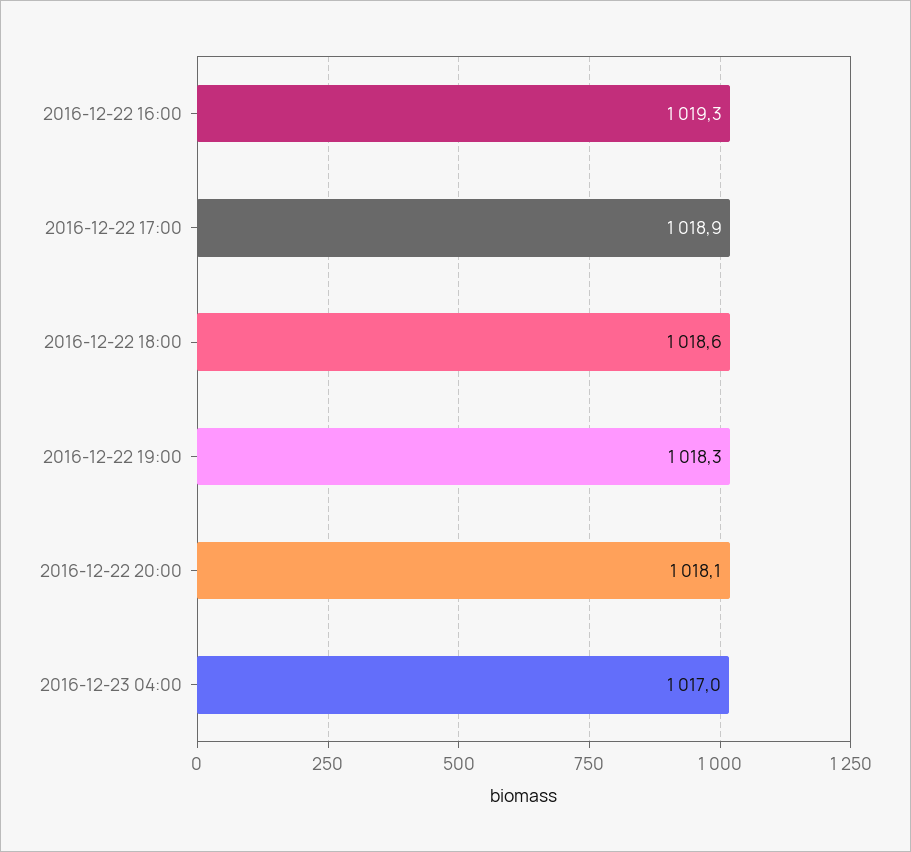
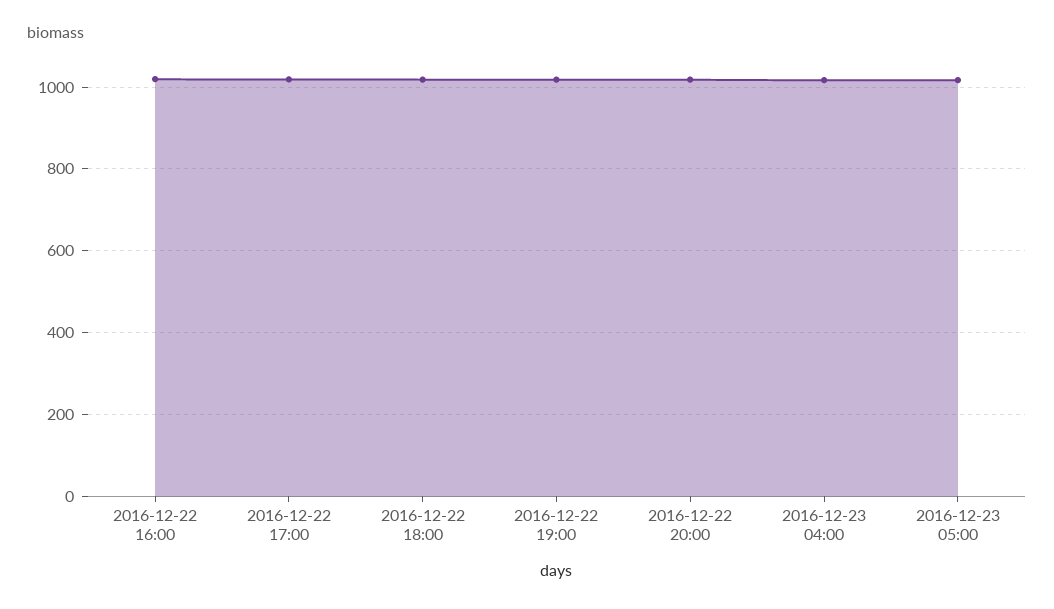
2016-12-23 05:00: none -> 1020

